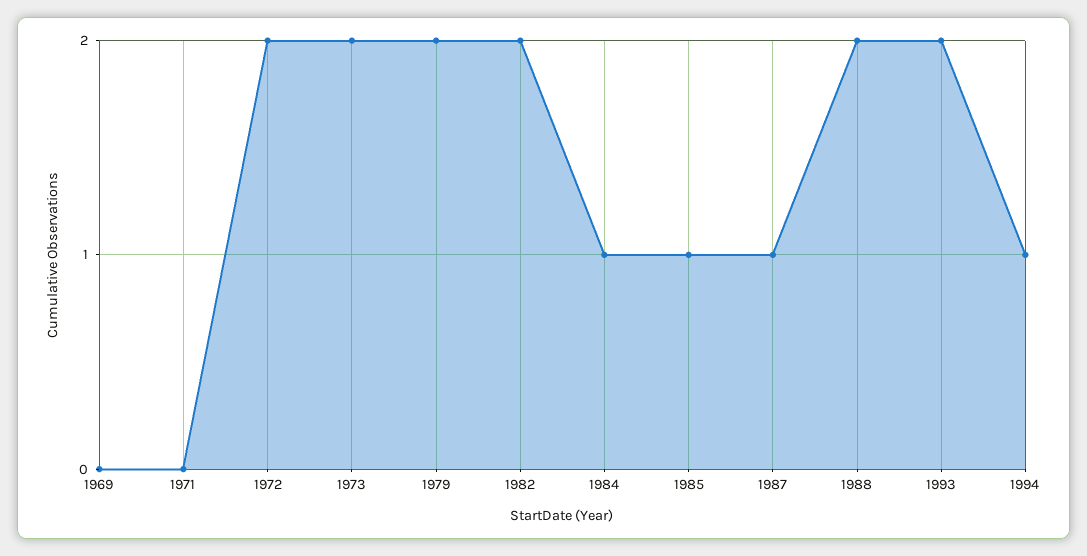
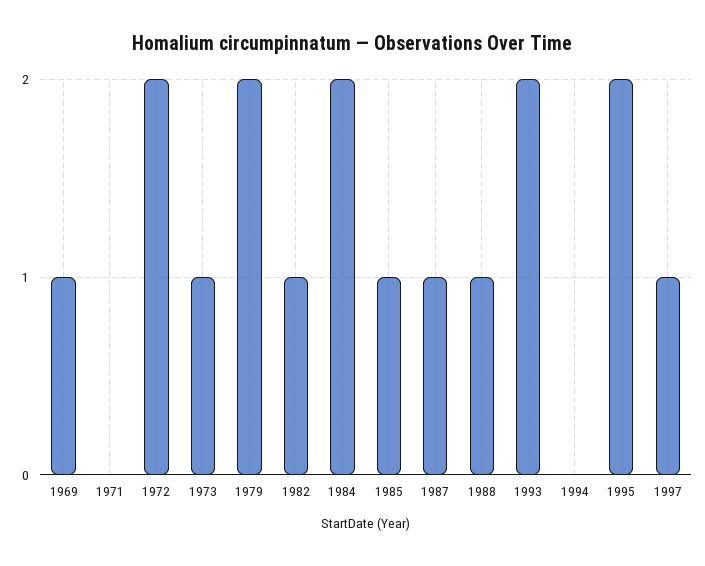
1969: 0 -> 1
1973: 2 -> 1
1982: 2 -> 1
1984: 1 -> 2
1988: 2 -> 1
1994: 1 -> 0
1995: none -> 2
1997: none -> 1

